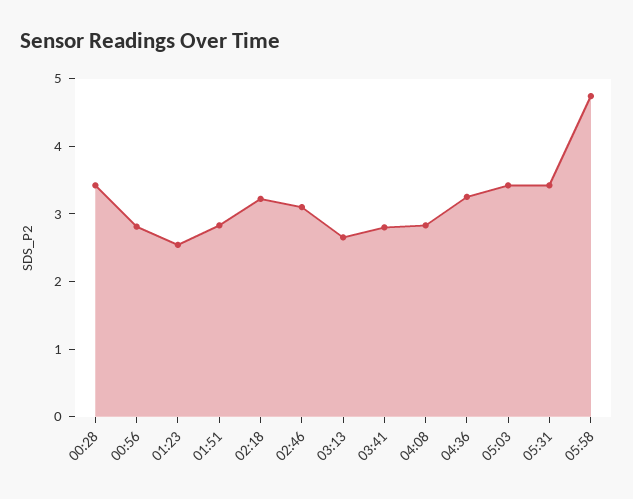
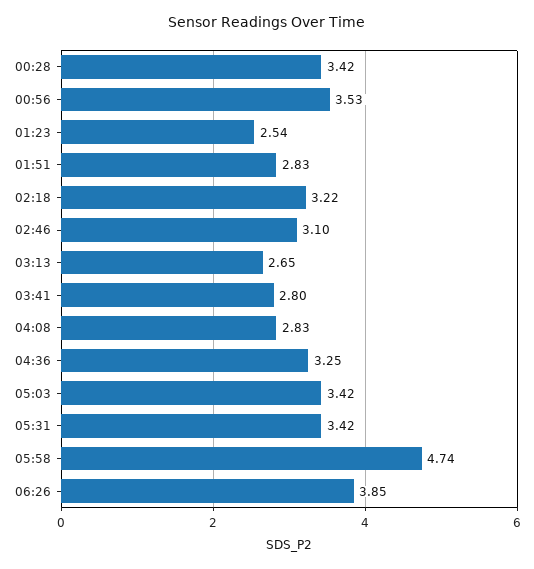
00:56: 2.8 -> 3.53
06:26: none -> 3.85

